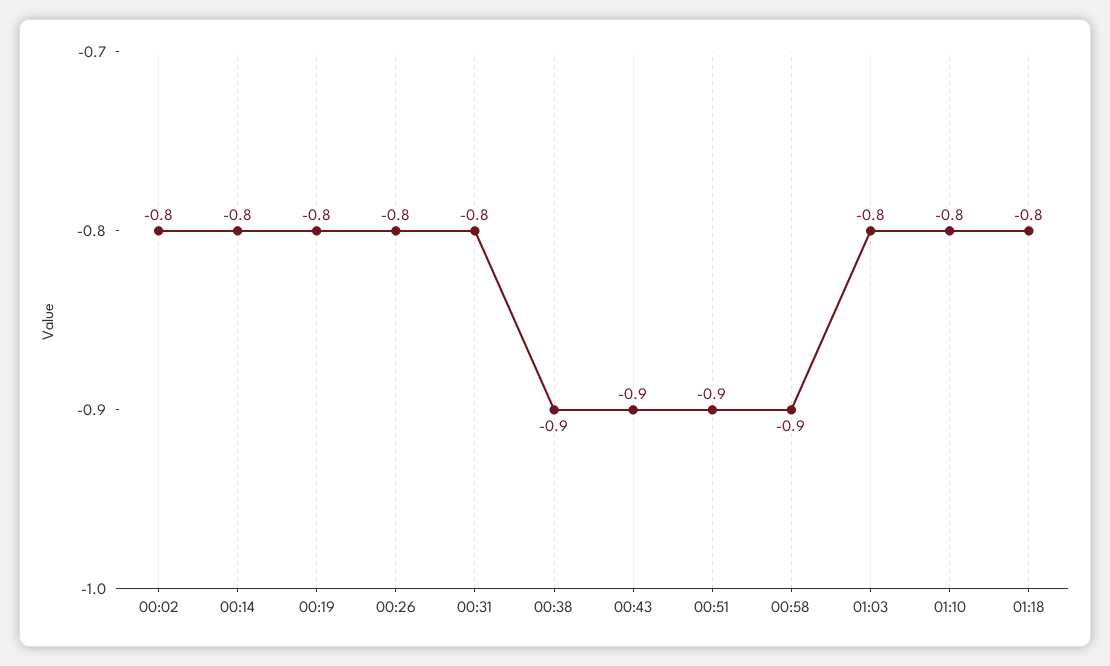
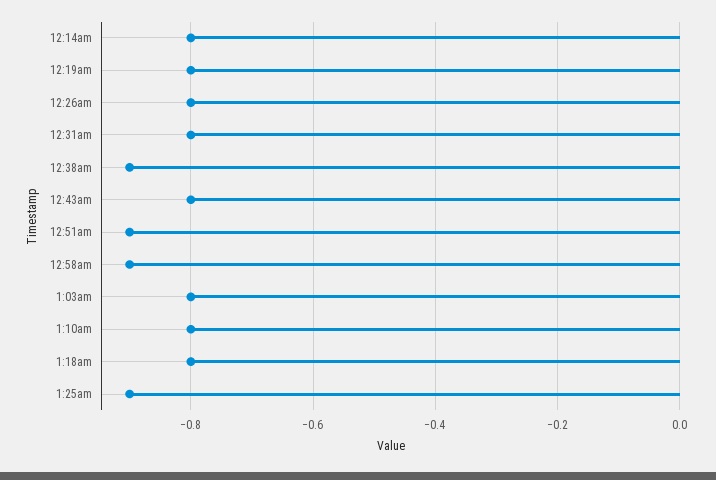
00:02: -0.8 -> none
00:43: -0.9 -> -0.8
1:25am: none -> -0.9

